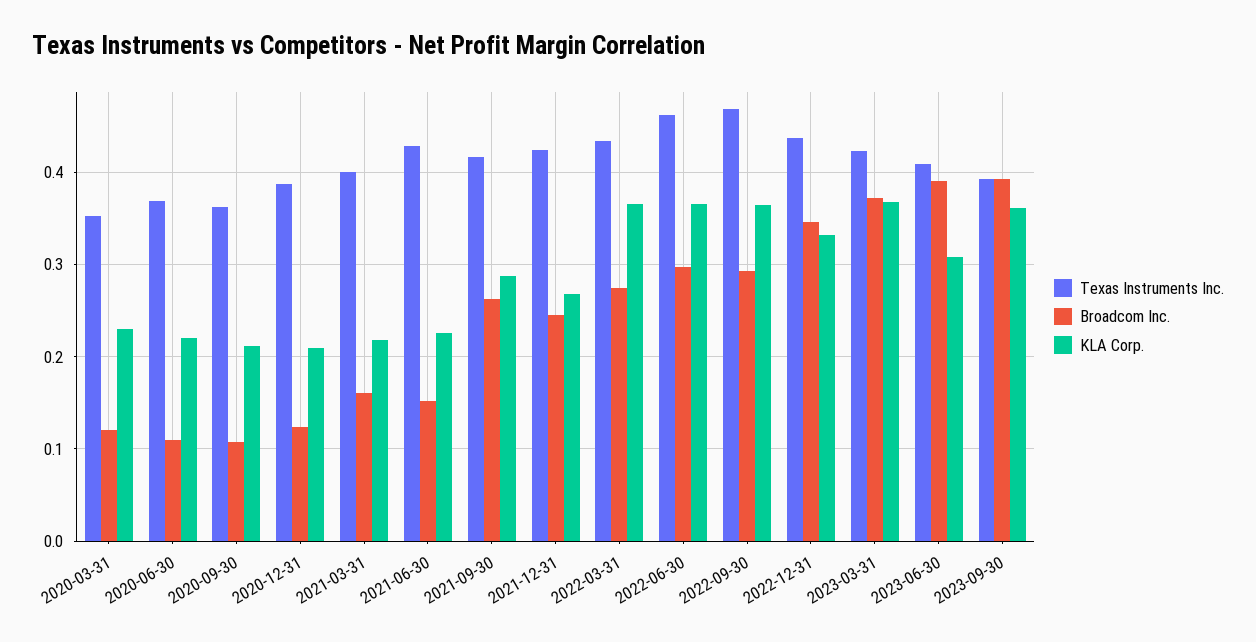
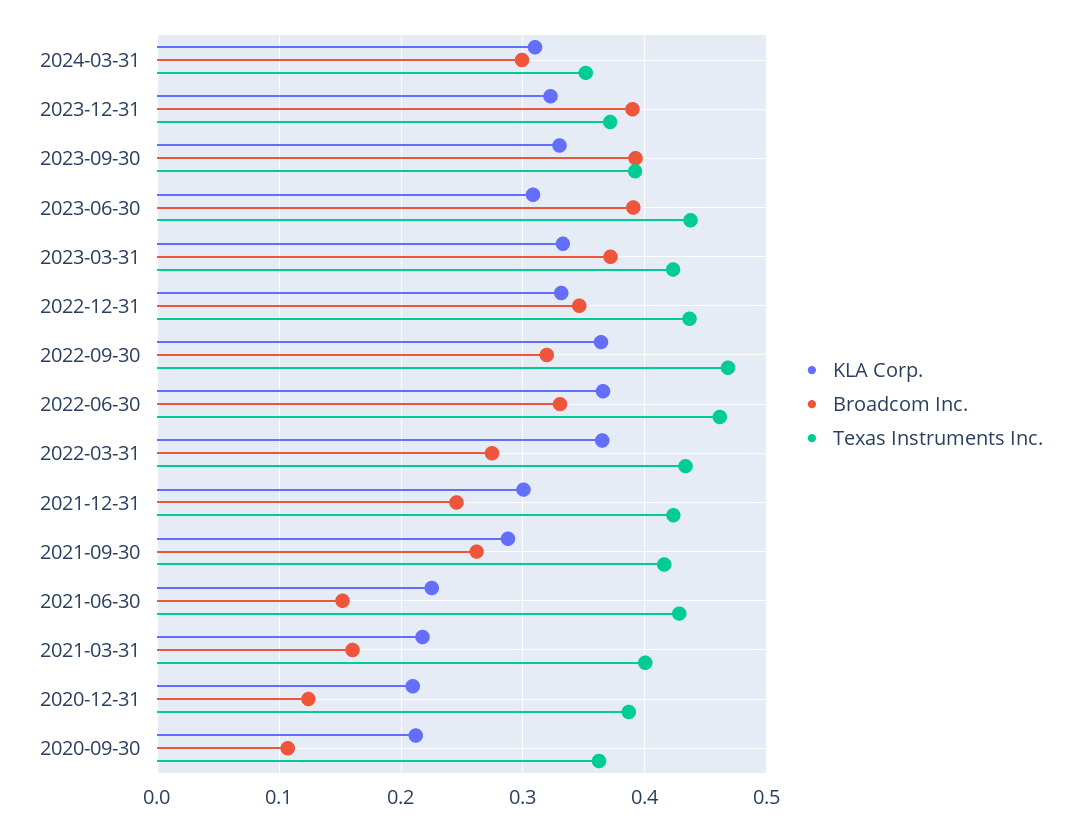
Texas Instruments Inc., 2020-03-31: 0.35 -> none
Broadcom Inc., 2020-03-31: 0.12 -> none
KLA Corp., 2020-03-31: 0.23 -> none
Texas Instruments Inc., 2020-06-30: 0.37 -> none
Broadcom Inc., 2020-06-30: 0.11 -> none
KLA Corp., 2020-06-30: 0.22 -> none
KLA Corp., 2021-12-31: 0.27 -> 0.3
Broadcom Inc., 2022-06-30: 0.3 -> 0.33
Broadcom Inc., 2022-09-30: 0.29 -> 0.32
KLA Corp., 2023-03-31: 0.37 -> 0.33
Texas Instruments Inc., 2023-06-30: 0.41 -> 0.44
KLA Corp., 2023-09-30: 0.36 -> 0.33
KLA Corp., 2024-03-31: none -> 0.31
Broadcom Inc., 2024-03-31: none -> 0.3
Texas Instruments Inc., 2024-03-31: none -> 0.35
KLA Corp., 2023-12-31: none -> 0.32
Broadcom Inc., 2023-12-31: none -> 0.39
Texas Instruments Inc., 2023-12-31: none -> 0.37

